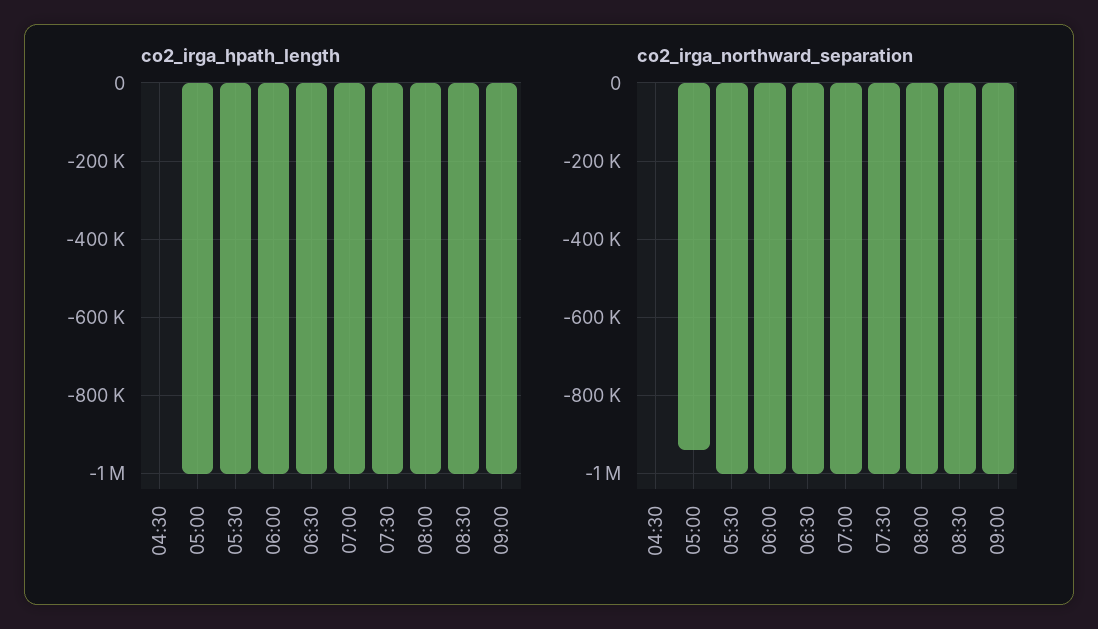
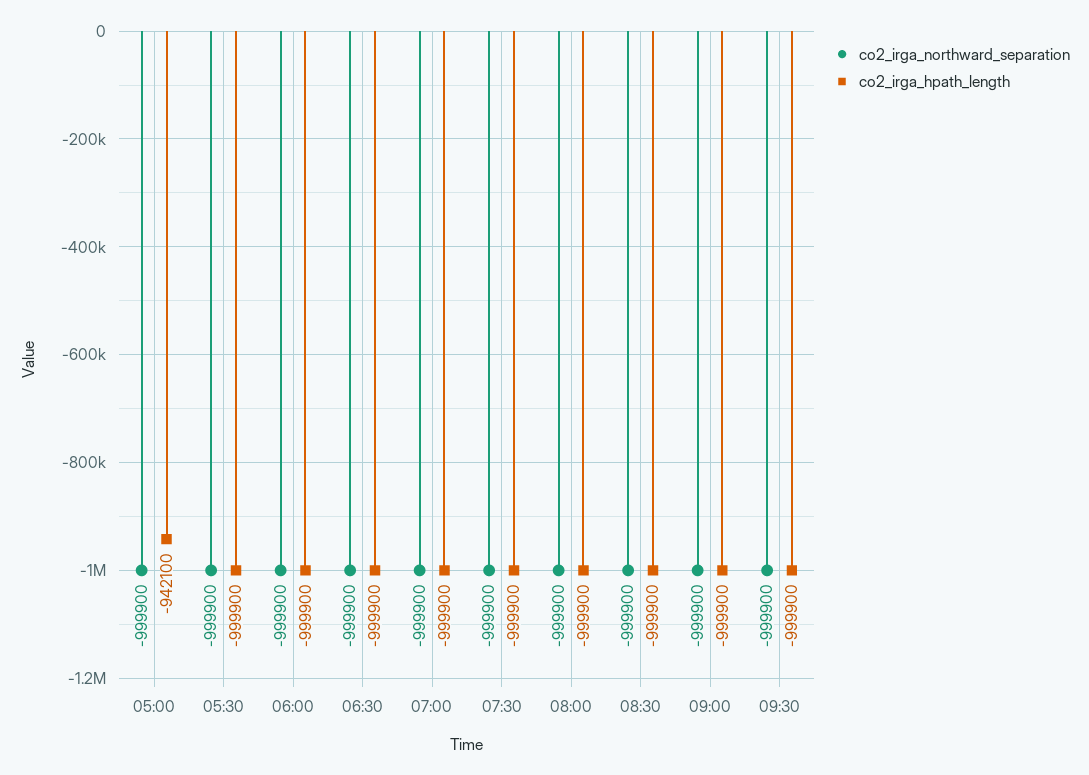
co2_irga_hpath_length, 04:30: 0 -> none
co2_irga_hpath_length, 05:00: -1000000 -> -942100
co2_irga_northward_separation, 04:30: 0 -> none
co2_irga_northward_separation, 05:00: -940000 -> -999900
co2_irga_northward_separation, 09:30: none -> -999900
co2_irga_hpath_length, 09:30: none -> -999900

